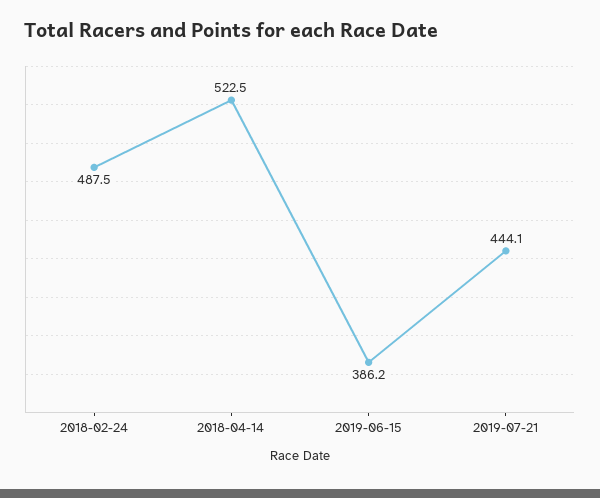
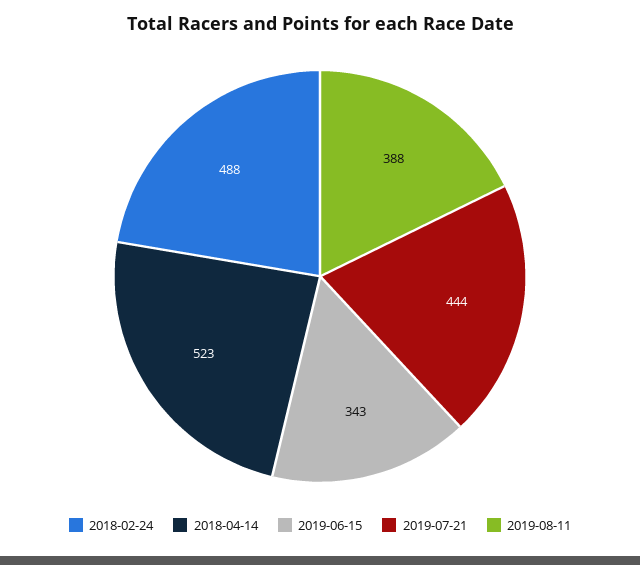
2019-06-15: 386.2 -> 343
2019-08-11: none -> 388

